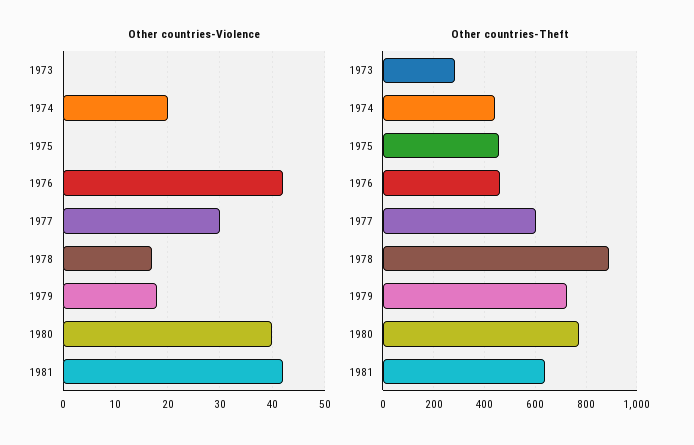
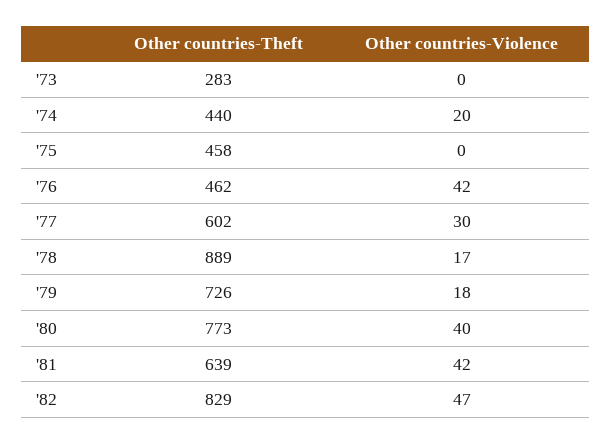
Other countries-Theft, '82: none -> 829
Other countries-Violence, '82: none -> 47

